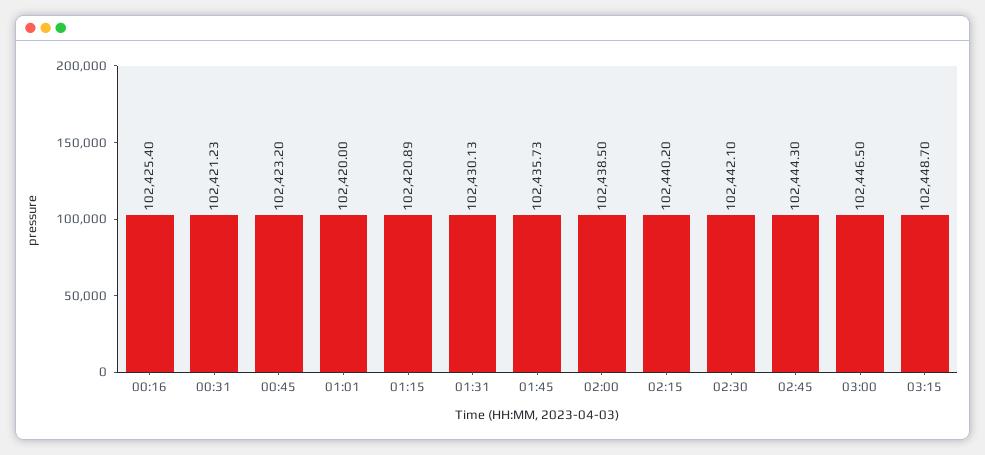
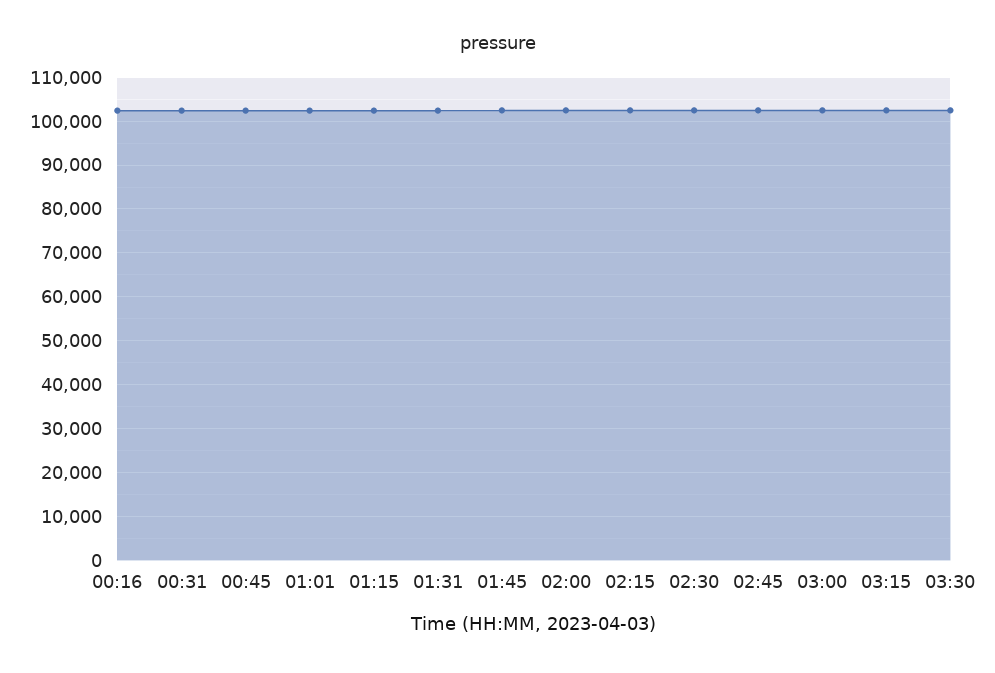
03:30: none -> 102000

